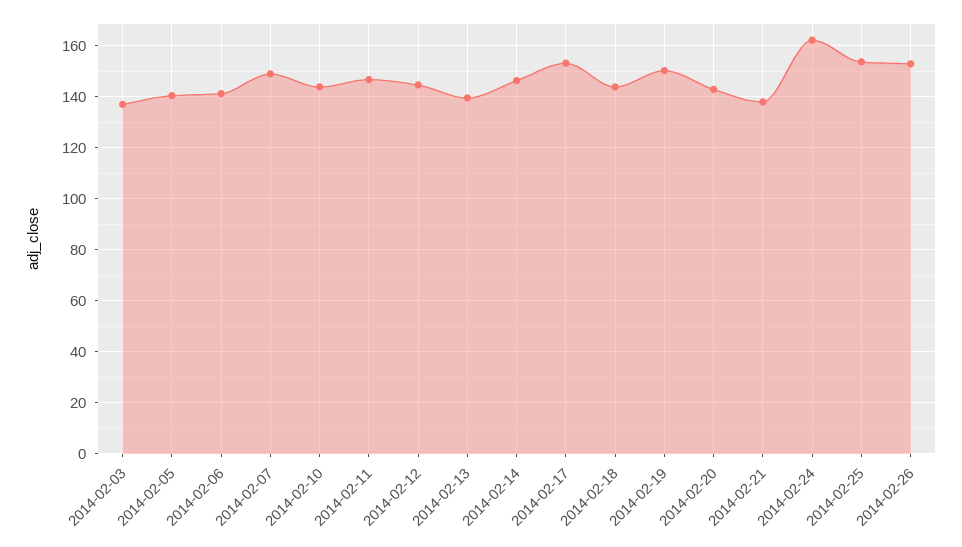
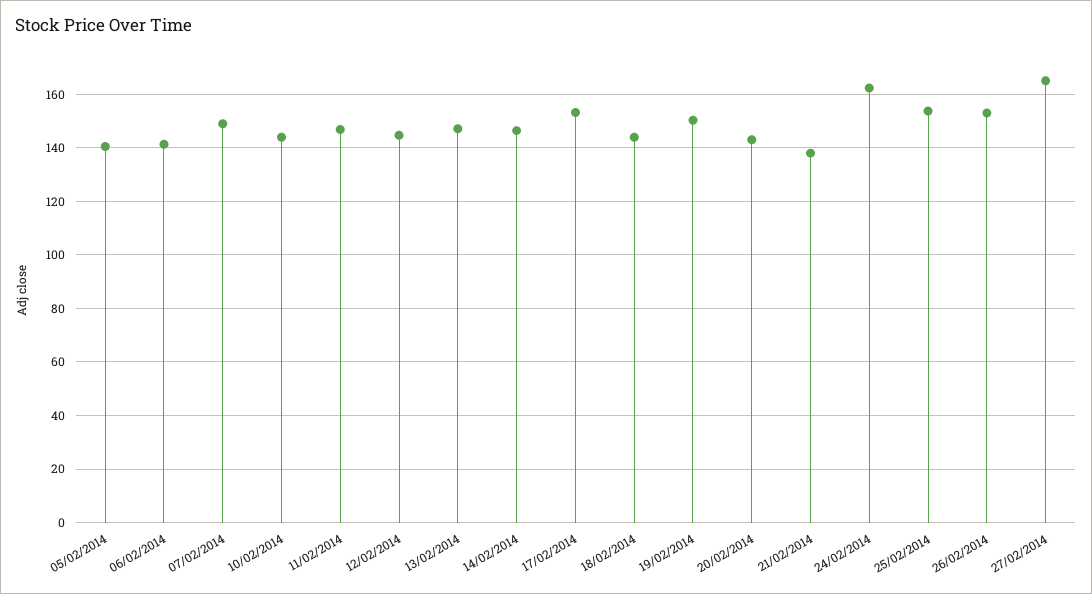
2014-02-03: 137.5 -> none
2014-02-13: 140 -> 147.5
27/02/2014: none -> 165

